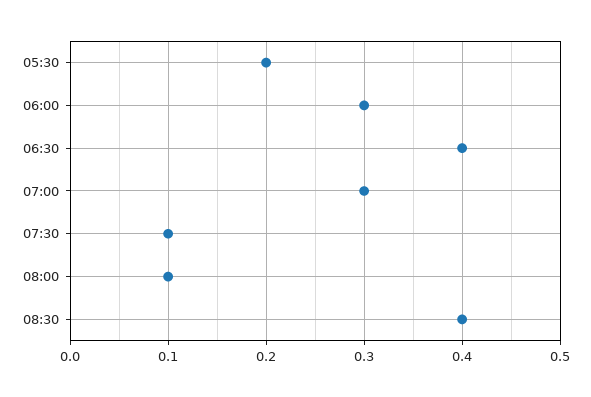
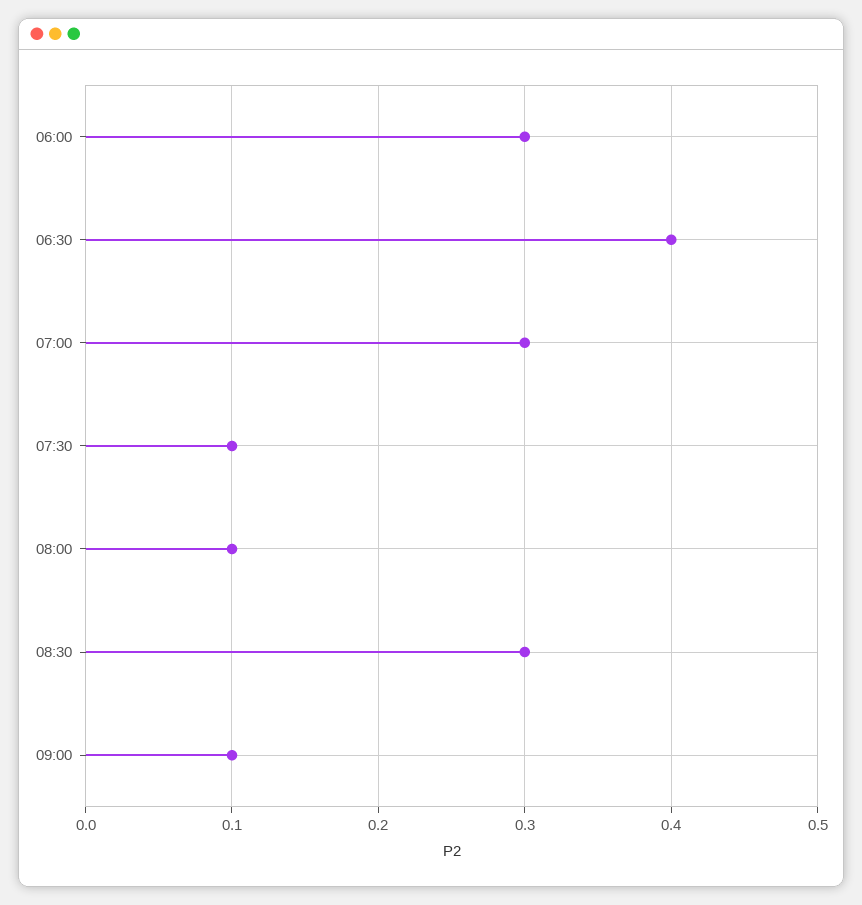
05:30: 0.2 -> none
08:30: 0.4 -> 0.3
09:00: none -> 0.1

